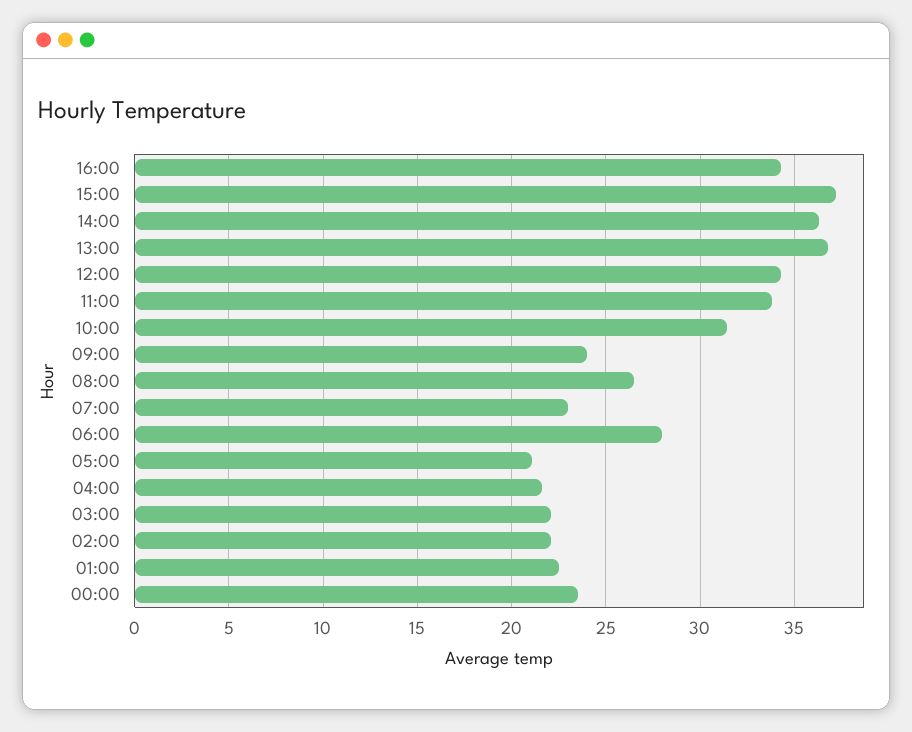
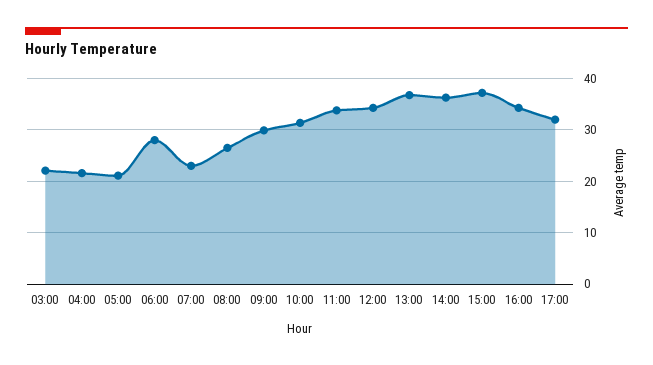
09:00: 24 -> 30
02:00: 22 -> none
01:00: 22.5 -> none
00:00: 23.5 -> none
17:00: none -> 32

